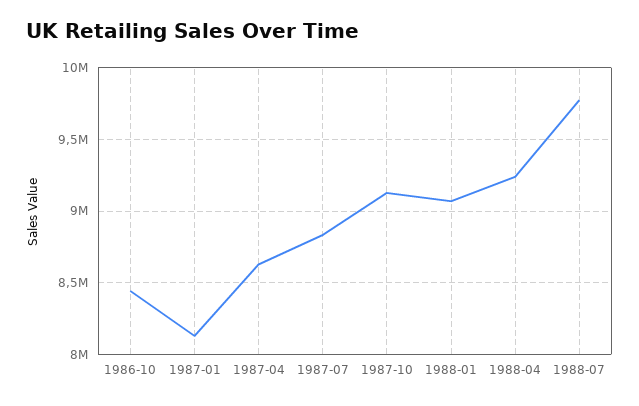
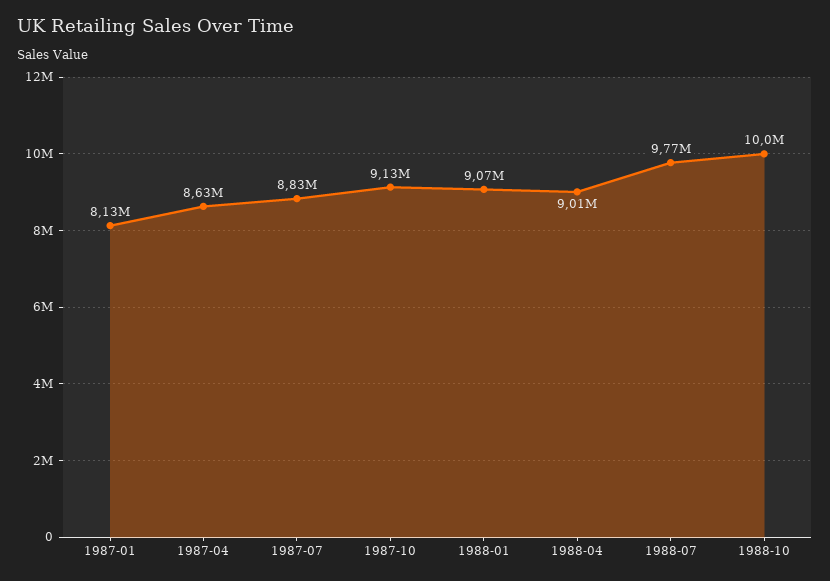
1986-10: 8450000 -> none
1988-04: 9250000 -> 9010000
1988-10: none -> 10000000

